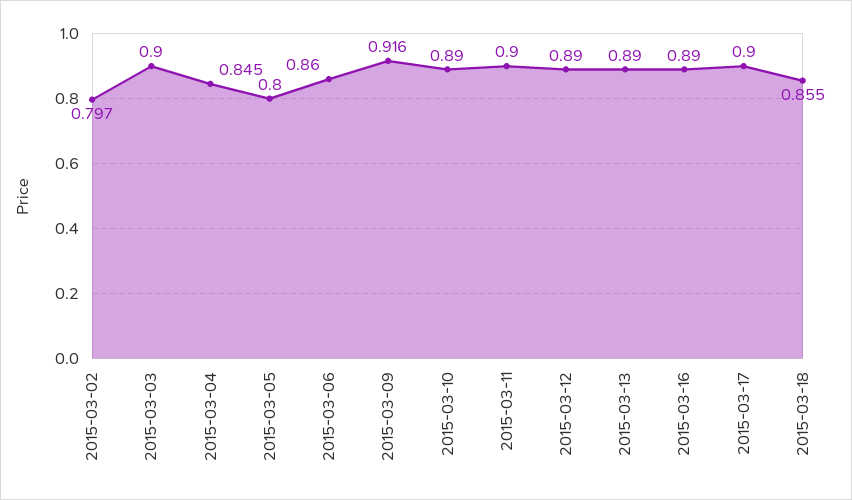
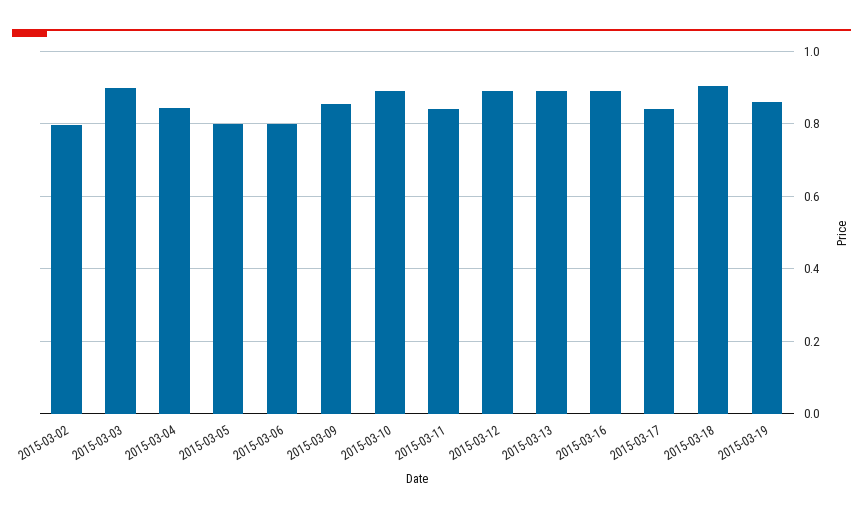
2015-03-06: 0.86 -> 0.8
2015-03-09: 0.916 -> 0.86
2015-03-11: 0.9 -> 0.84
2015-03-17: 0.9 -> 0.84
2015-03-18: 0.855 -> 0.9
2015-03-19: none -> 0.86

